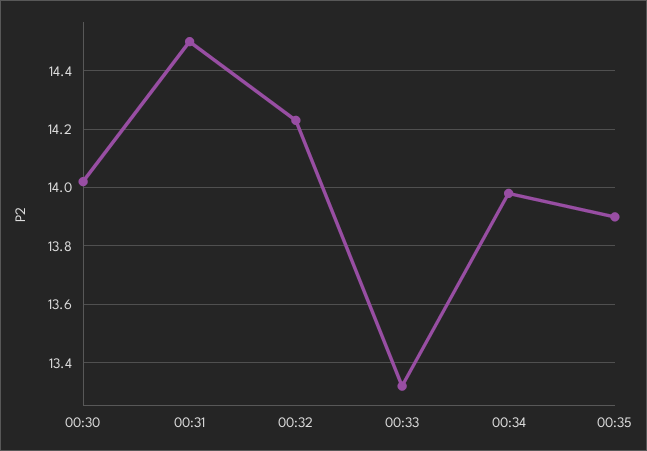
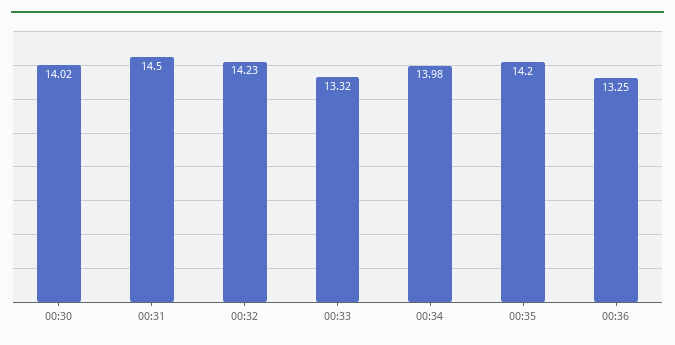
00:35: 13.9 -> 14.2
00:36: none -> 13.25

